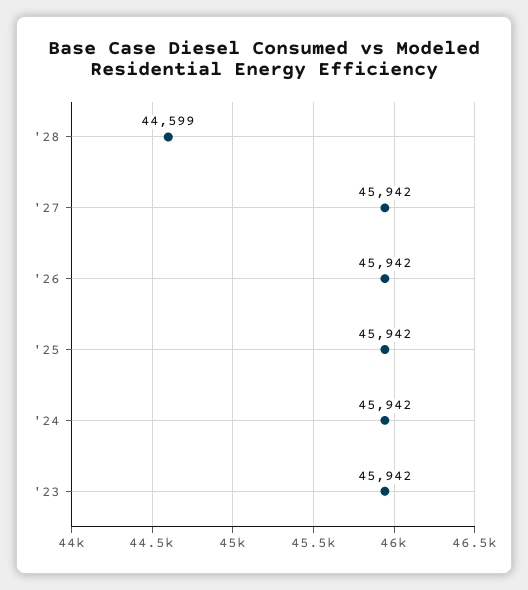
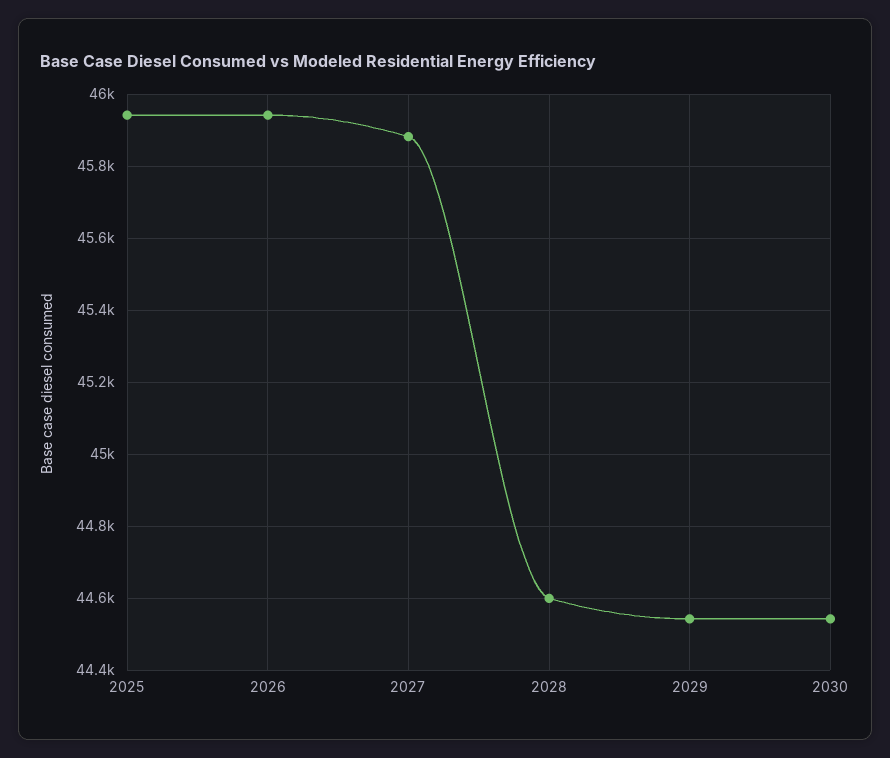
'27: 45942 -> 45880
'24: 45942 -> none
'23: 45942 -> none
2029: none -> 44540
2030: none -> 44540

